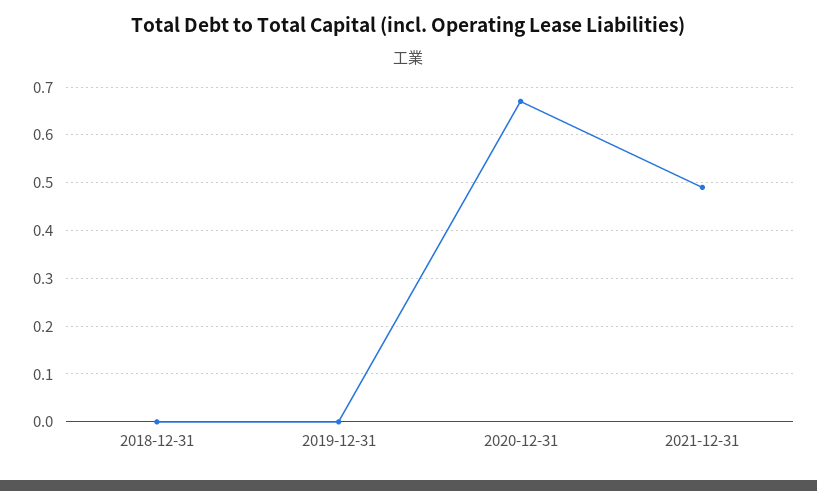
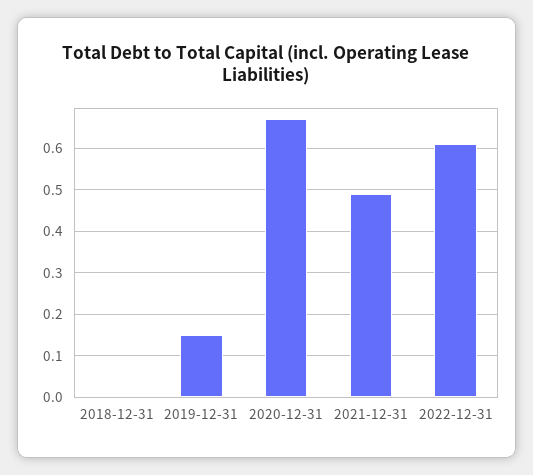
2019-12-31: 0 -> 0.15
2022-12-31: none -> 0.6

